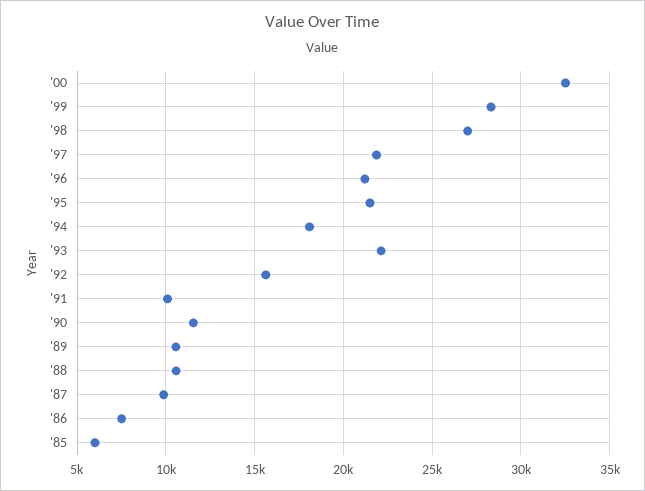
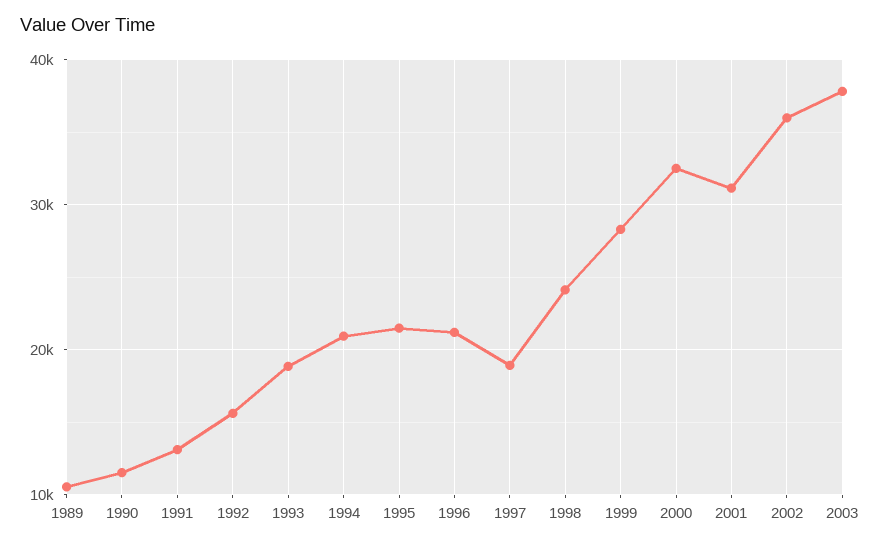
'98: 27000 -> 24000
'97: 22000 -> 19000
'94: 18000 -> 21000
'93: 22000 -> 19000
'91: 10000 -> 13000
'88: 10500 -> none
'87: 10000 -> none
'86: 7500 -> none
'85: 6000 -> none
2001: none -> 31000
2002: none -> 36000
2003: none -> 38000

